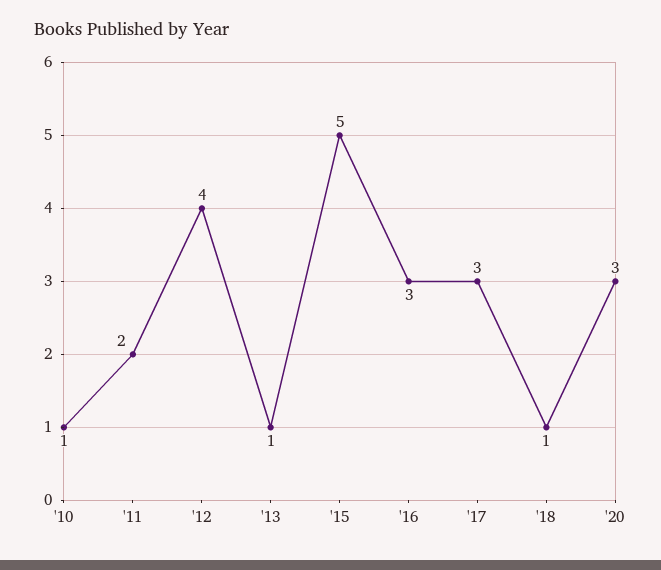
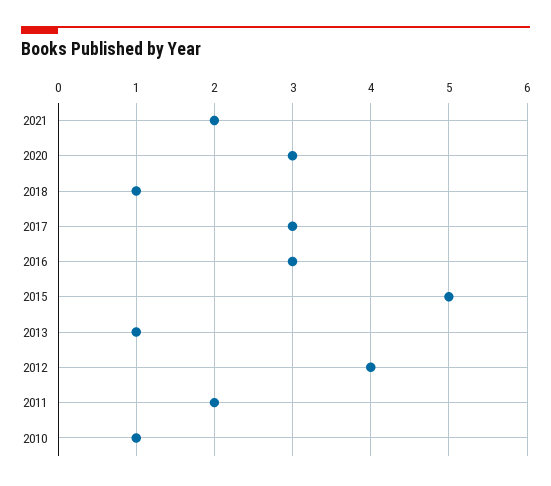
2021: none -> 2

